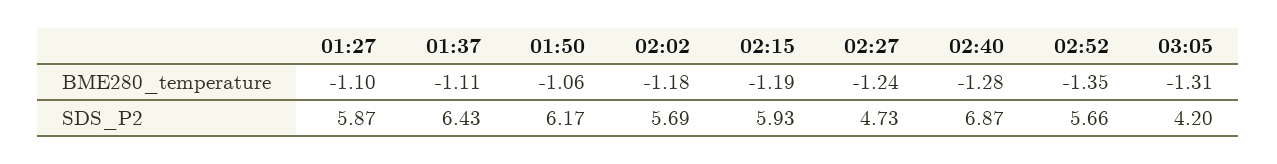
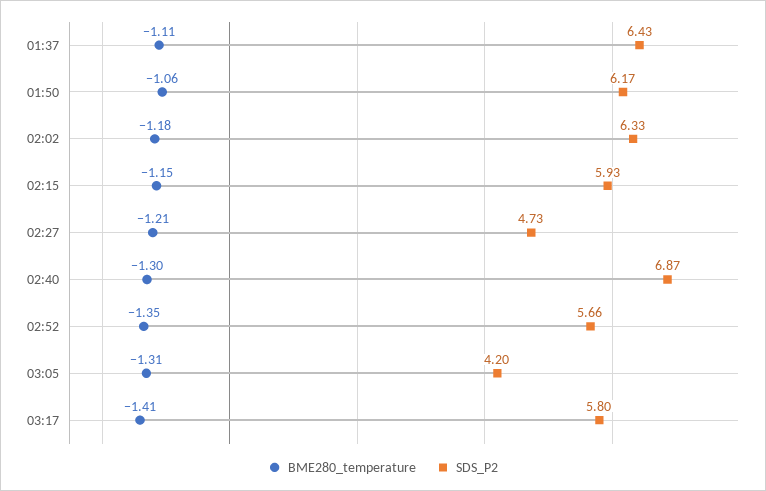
BME280_temperature, 01:27: -1.1 -> none
BME280_temperature, 02:15: -1.19 -> -1.15
BME280_temperature, 02:27: -1.24 -> -1.21
BME280_temperature, 02:40: -1.28 -> -1.3
SDS_P2, 01:27: 5.87 -> none
SDS_P2, 02:02: 5.69 -> 6.33
BME280_temperature, 03:17: none -> -1.41
SDS_P2, 03:17: none -> 5.8

